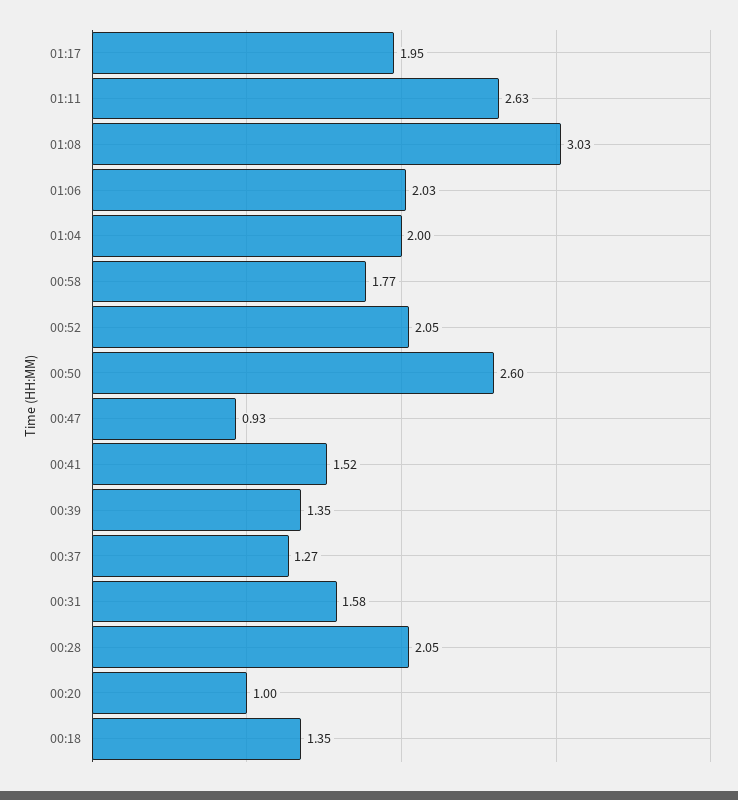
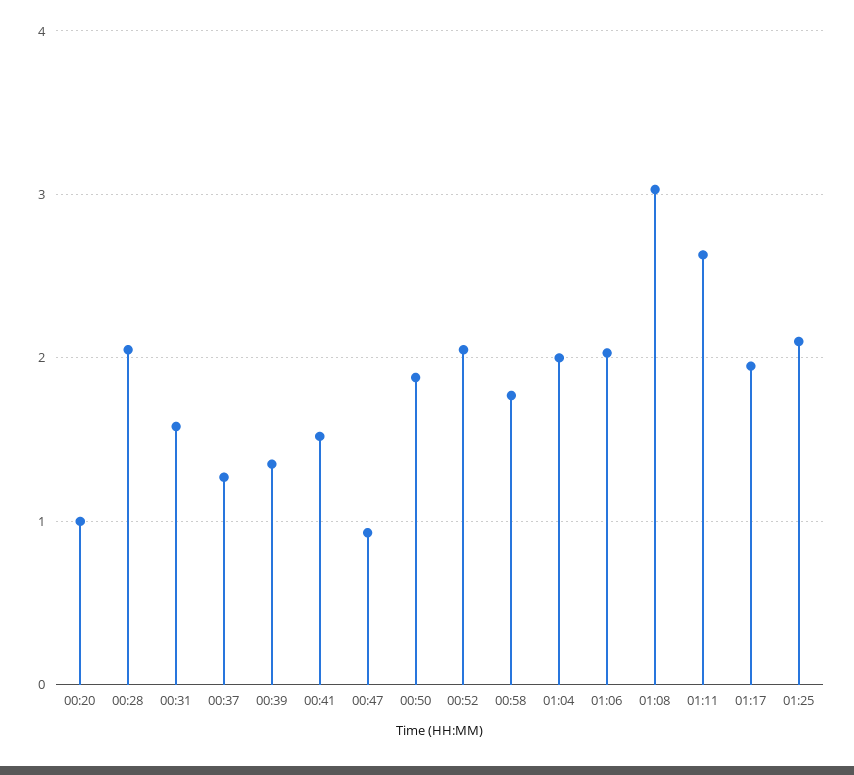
00:50: 2.6 -> 1.9
00:18: 1.35 -> none
01:25: none -> 2.1

